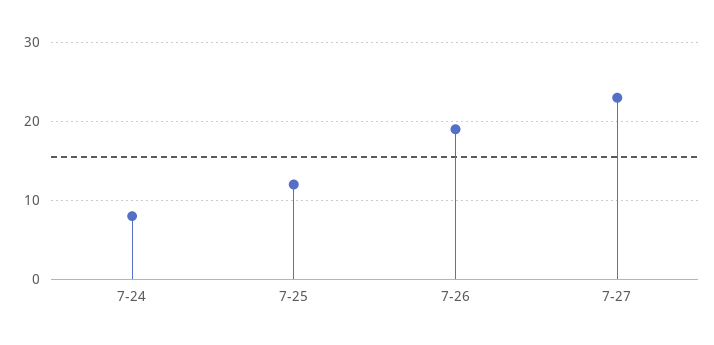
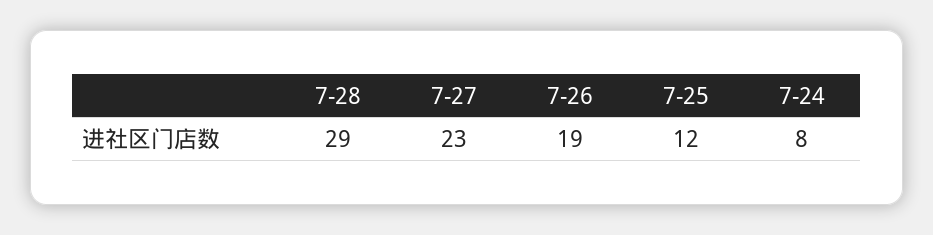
7-28: none -> 29

